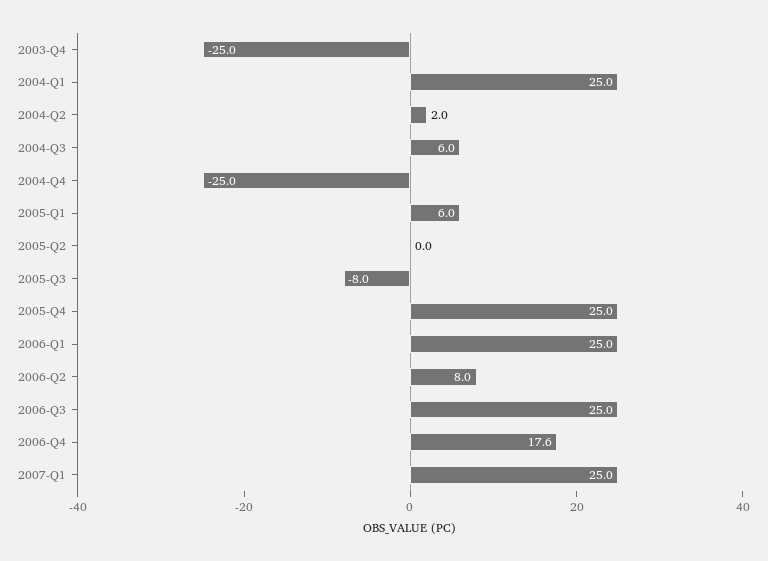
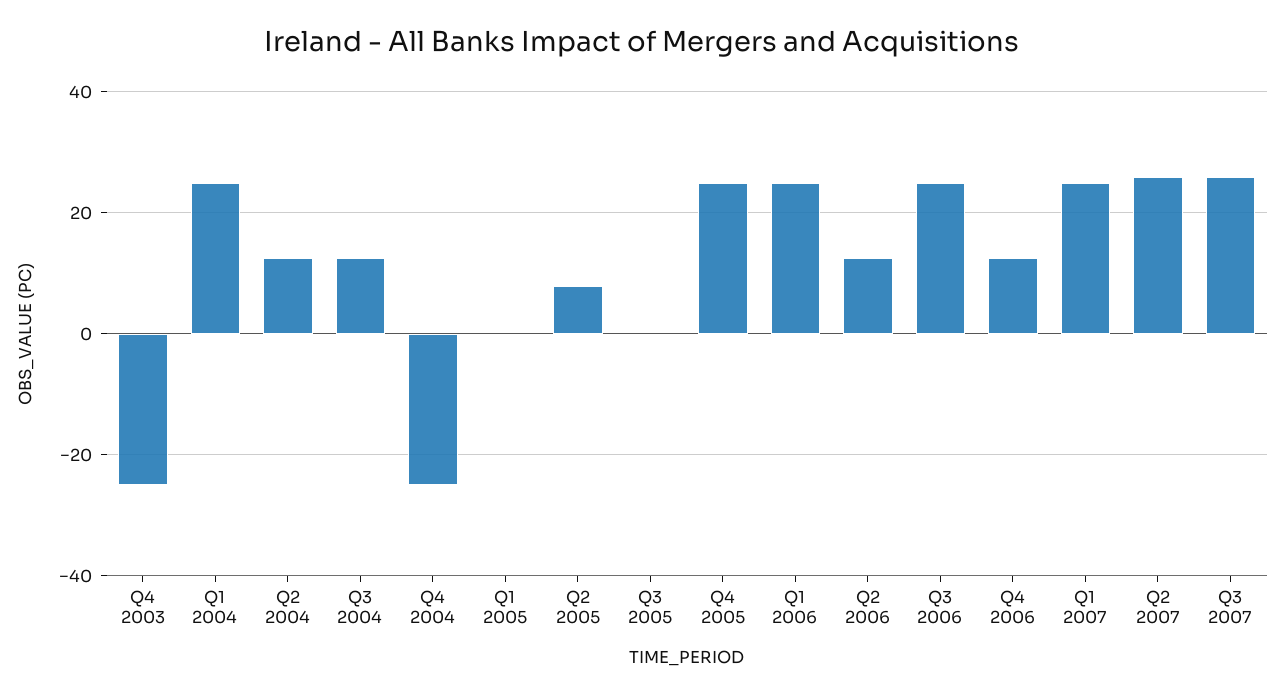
2004-Q2: 2 -> 12
2004-Q3: 6 -> 12
2005-Q1: 6 -> 0
2005-Q2: 0 -> 8
2005-Q3: -8 -> 0
2006-Q2: 8 -> 12
2006-Q4: 17.6 -> 12
Q2 2007: none -> 26
Q3 2007: none -> 26

